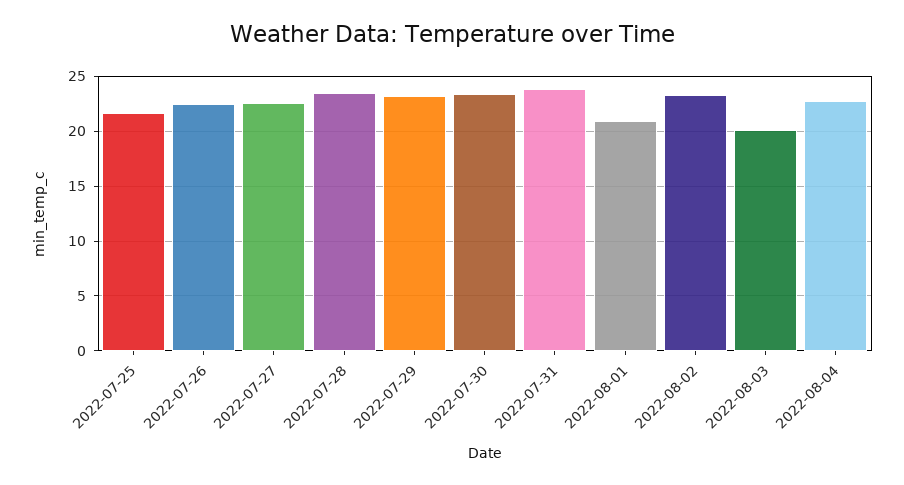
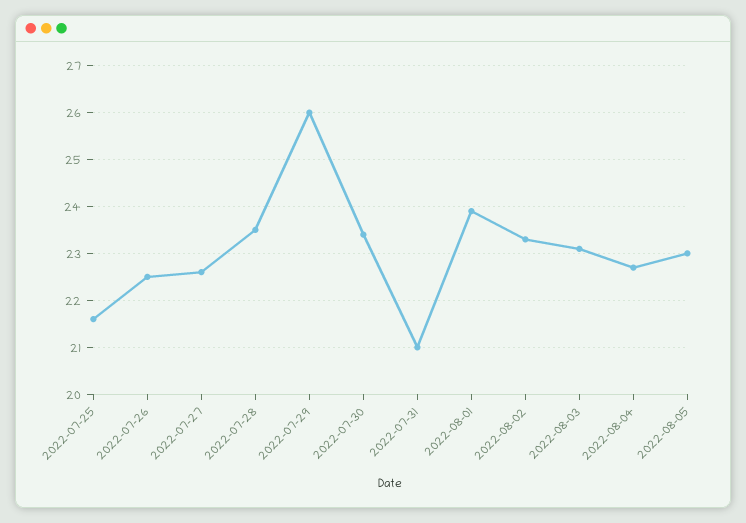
2022-07-29: 23 -> 26
2022-07-31: 24 -> 21
2022-08-01: 21 -> 24
2022-08-03: 20 -> 23
2022-08-05: none -> 23

